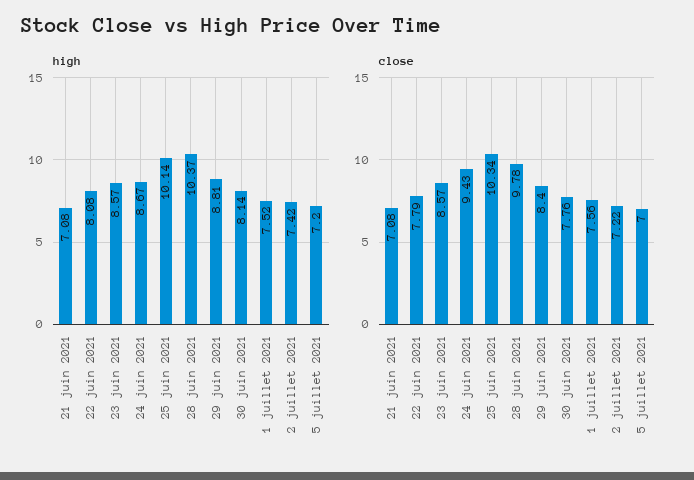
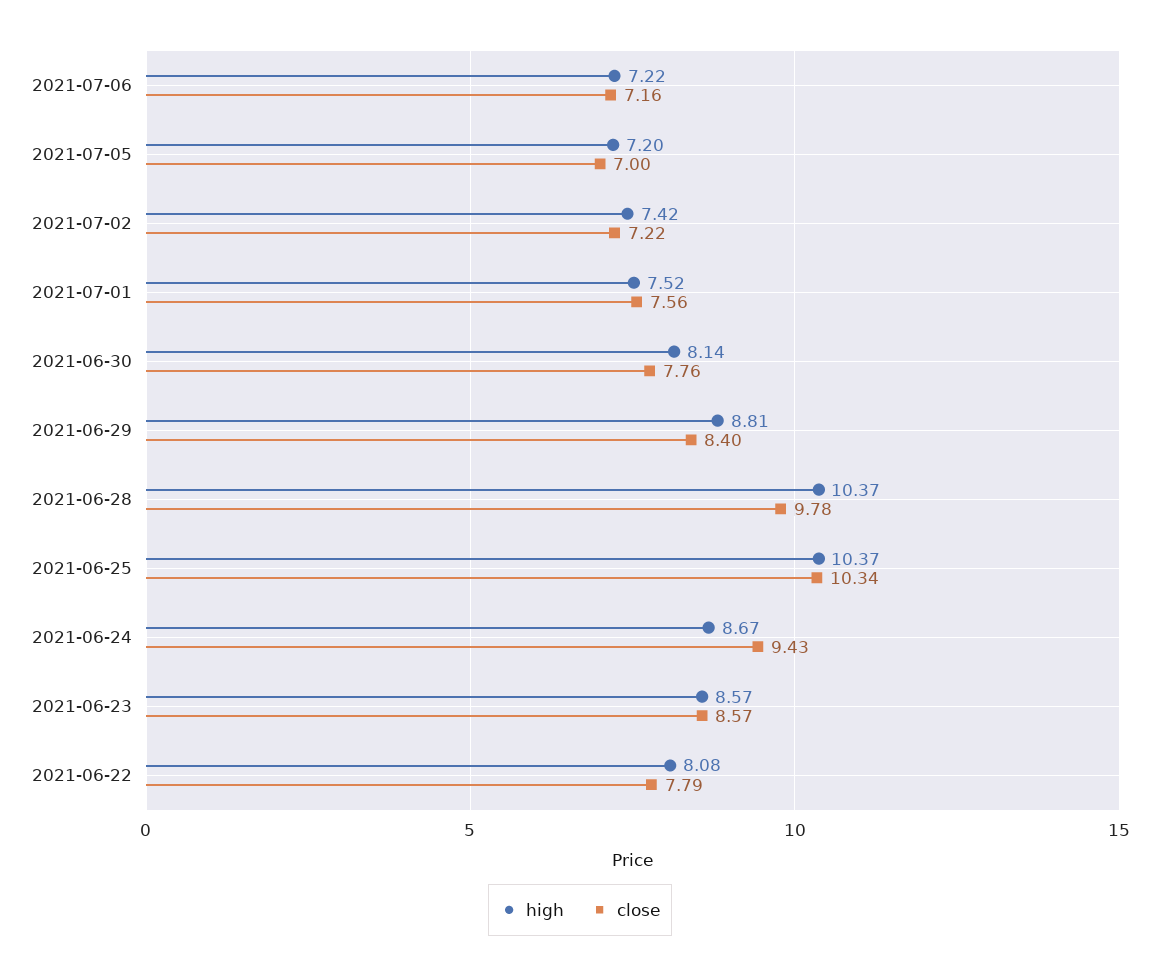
high, 21 juin 2021: 7.08 -> none
high, 25 juin 2021: 10.14 -> 10.37
close, 21 juin 2021: 7.08 -> none
high, 2021-07-06: none -> 7.22
close, 2021-07-06: none -> 7.16

